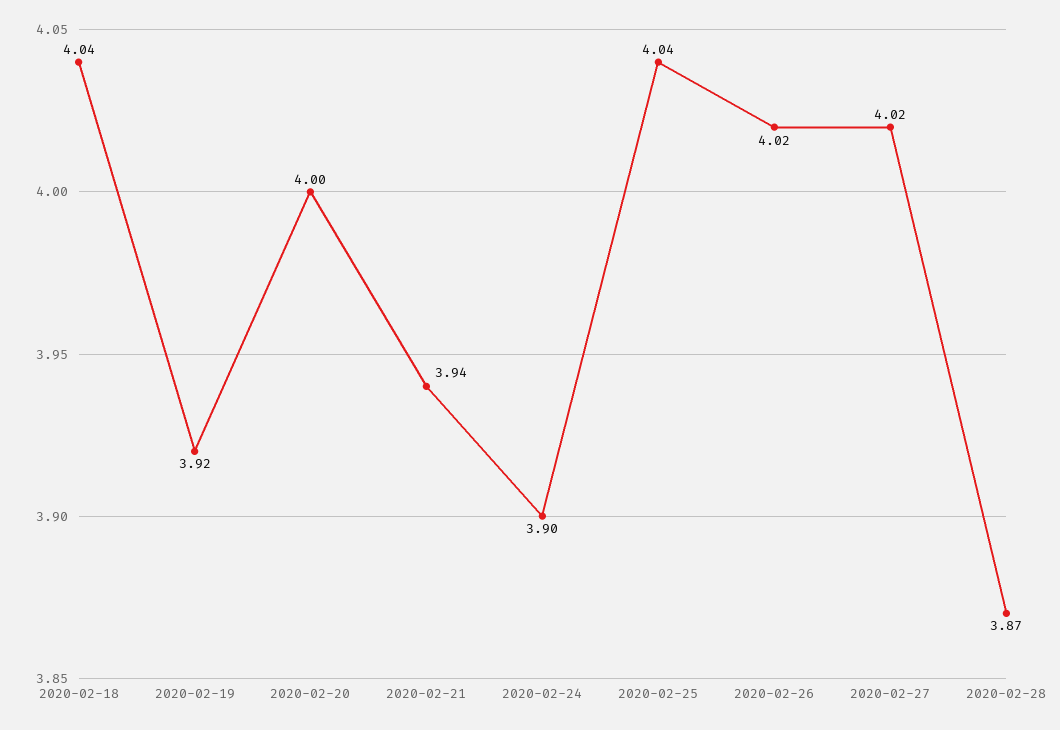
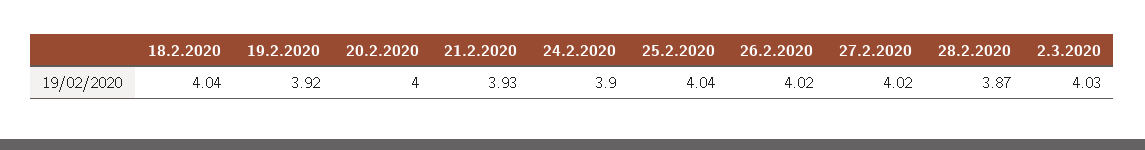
2020-02-21: 3.94 -> 3.93
2.3.2020: none -> 4.03

